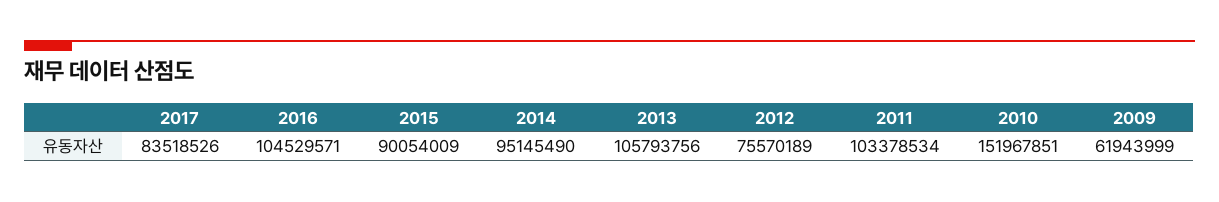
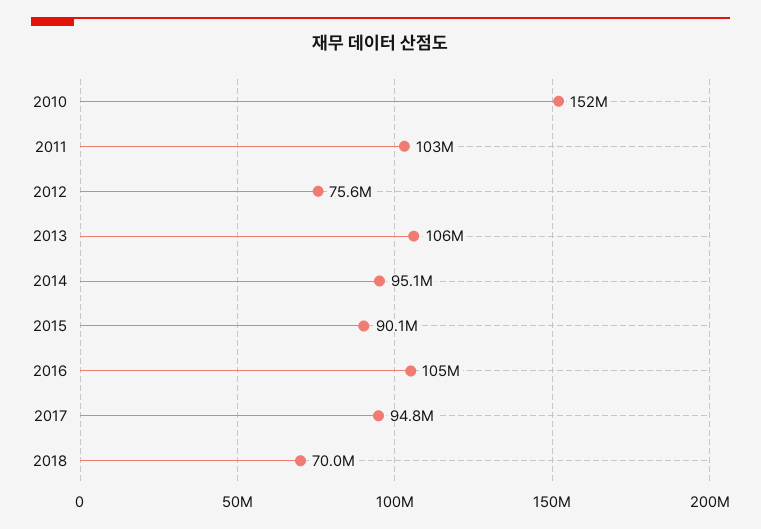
2017: 83518526 -> 94800000
2009: 61943999 -> none
2018: none -> 70000000

